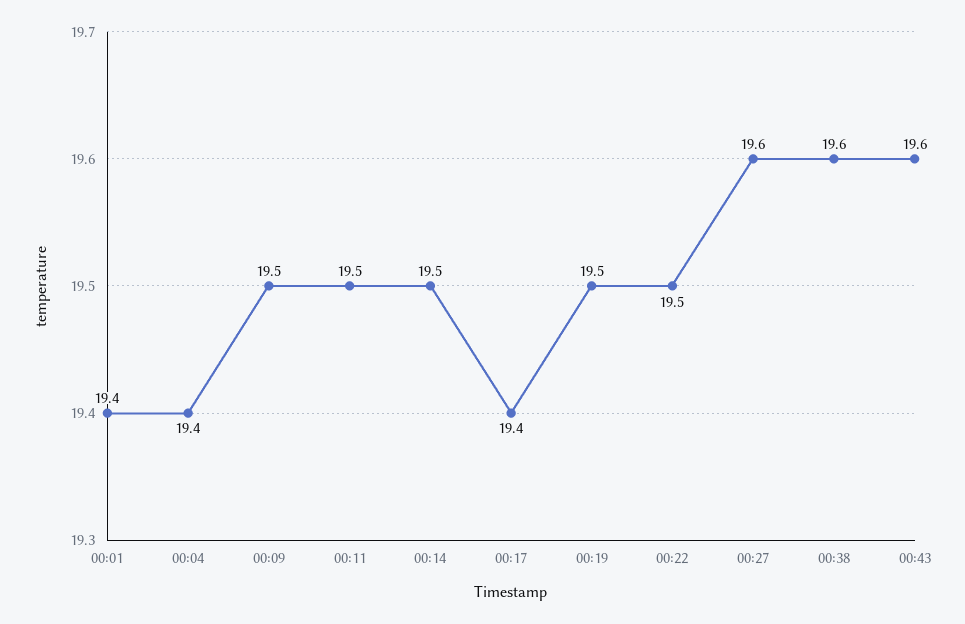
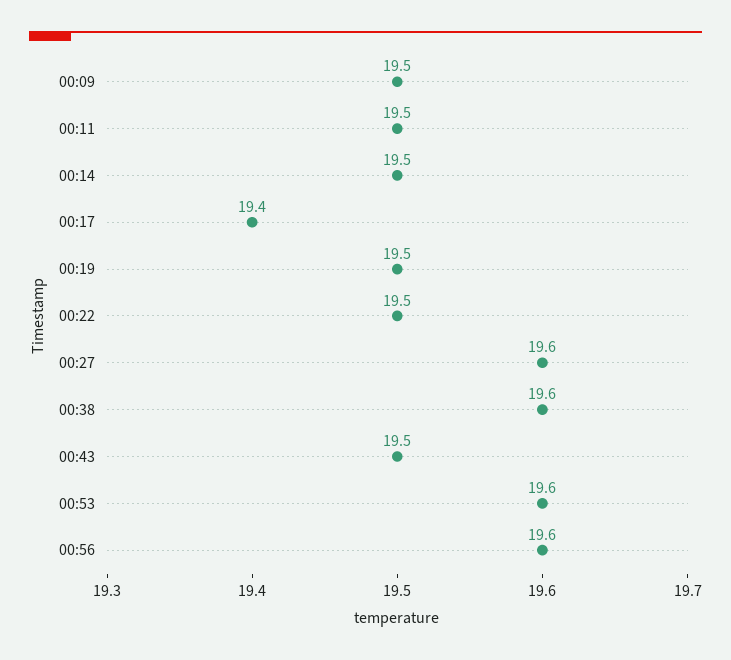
00:01: 19.4 -> none
00:04: 19.4 -> none
00:43: 19.6 -> 19.5
00:53: none -> 19.6
00:56: none -> 19.6

